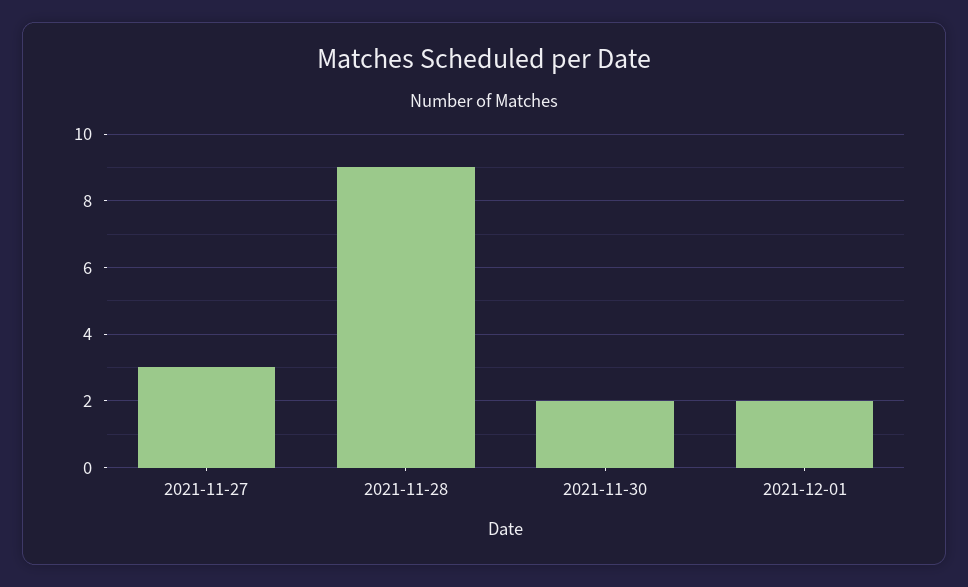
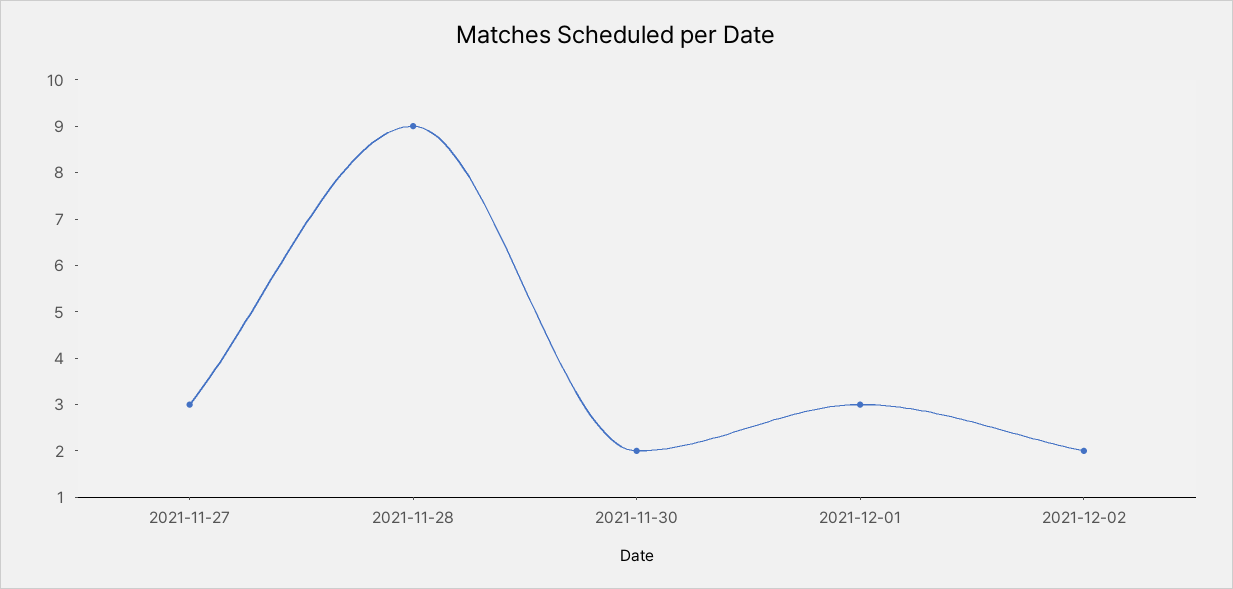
2021-12-01: 2 -> 3
2021-12-02: none -> 2

